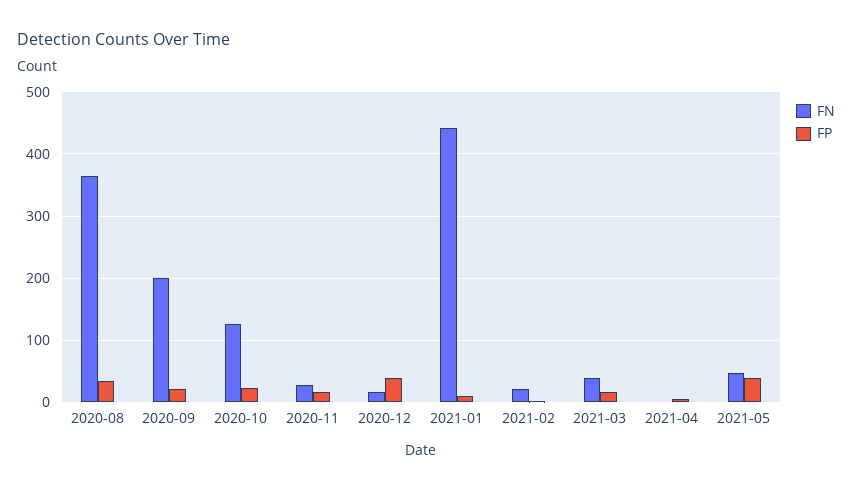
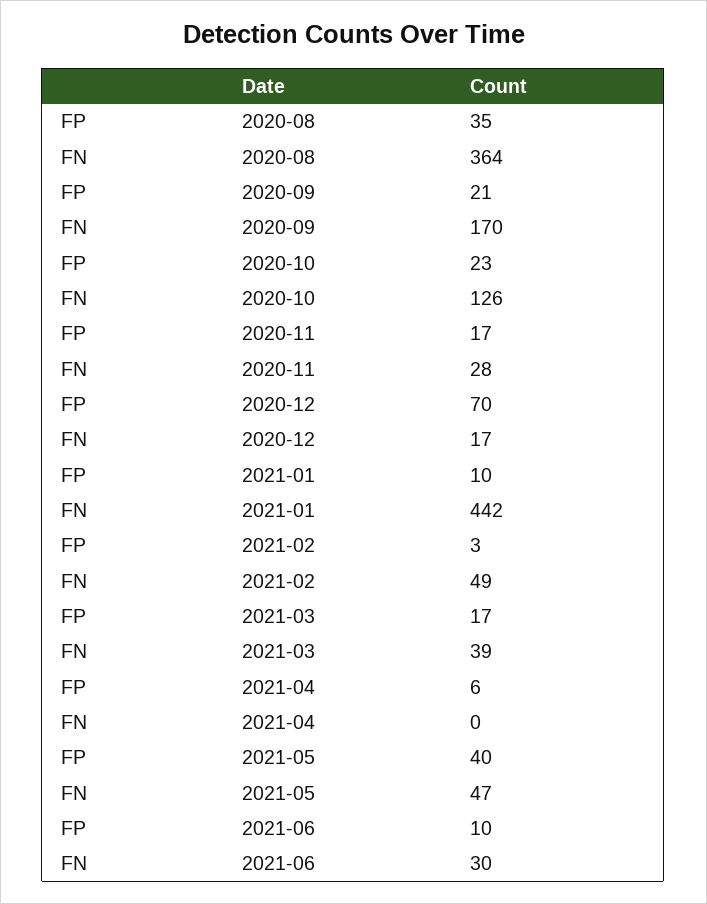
FN, 2020-09: 200 -> 170
FP, 2020-12: 40 -> 70
FN, 2021-02: 20 -> 49
FP, 2021-06: none -> 10
FN, 2021-06: none -> 30

